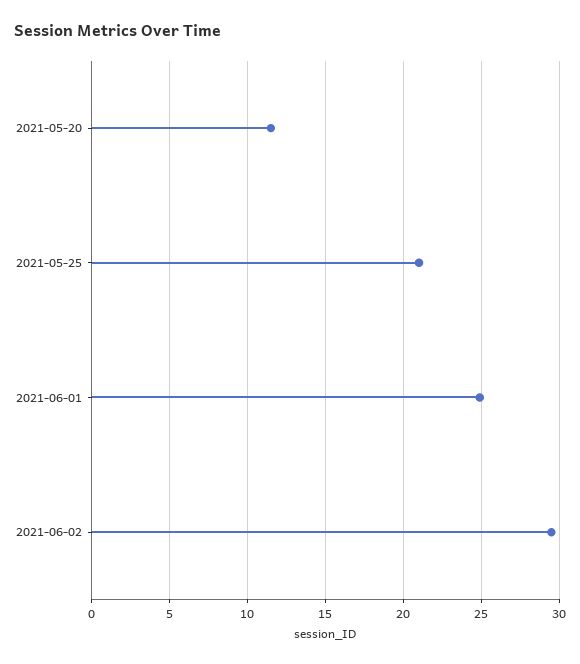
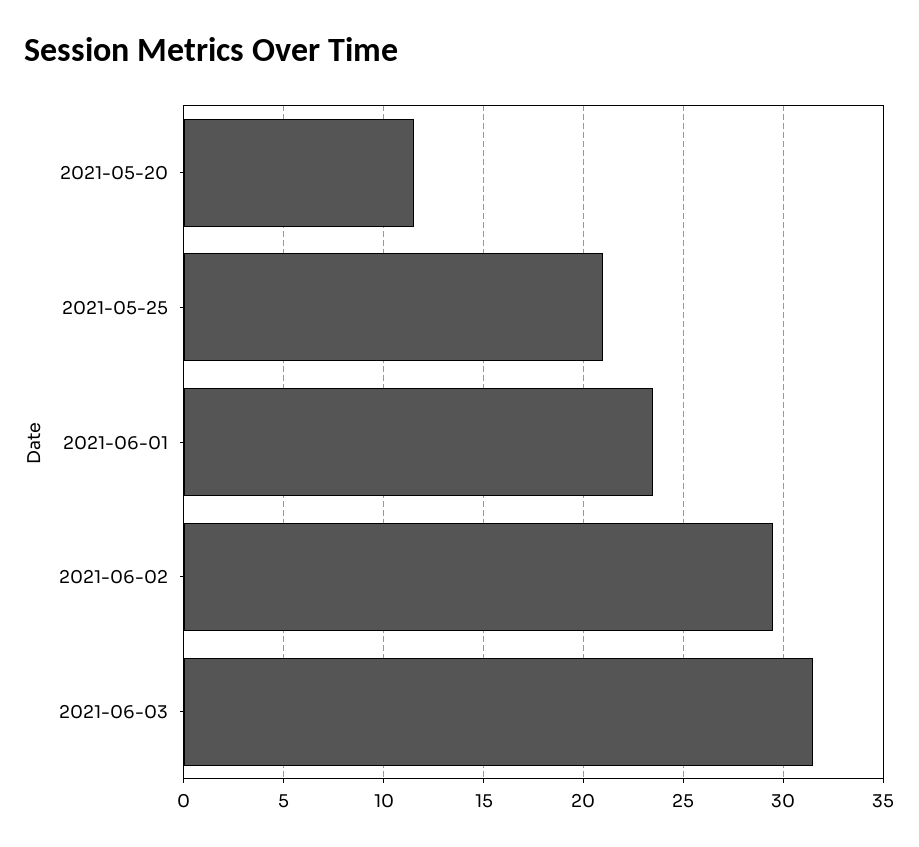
2021-06-01: 25 -> 23.5
2021-06-03: none -> 31.5

